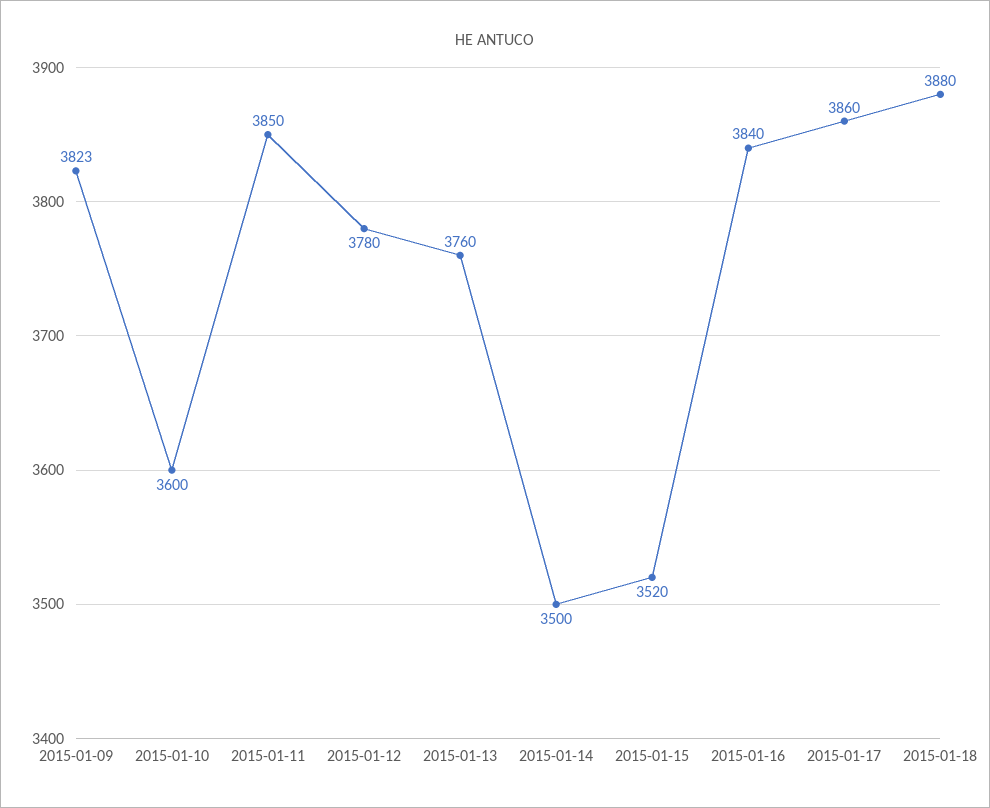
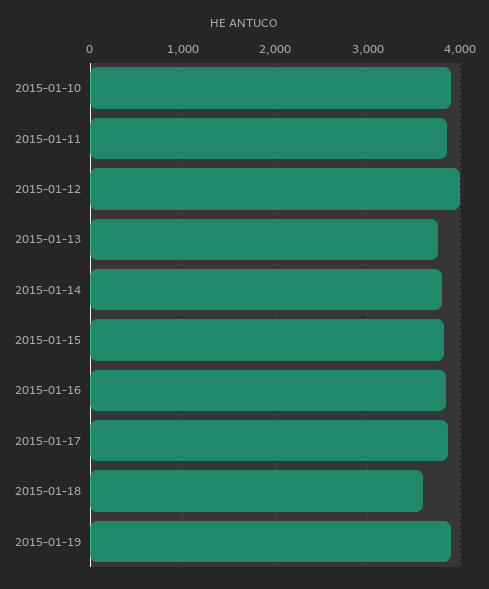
2015-01-09: 3823 -> none
2015-01-10: 3600 -> 3900
2015-01-12: 3780 -> 4000
2015-01-14: 3500 -> 3800
2015-01-15: 3520 -> 3800
2015-01-18: 3880 -> 3600
2015-01-19: none -> 3900

